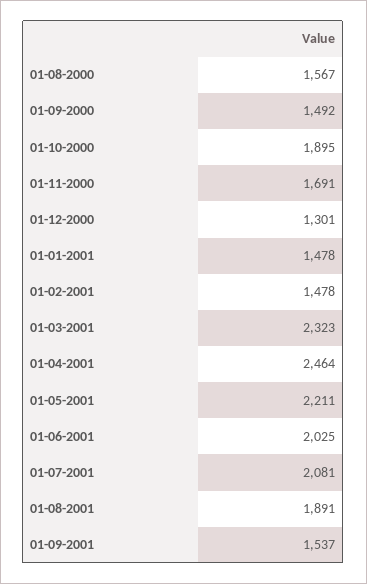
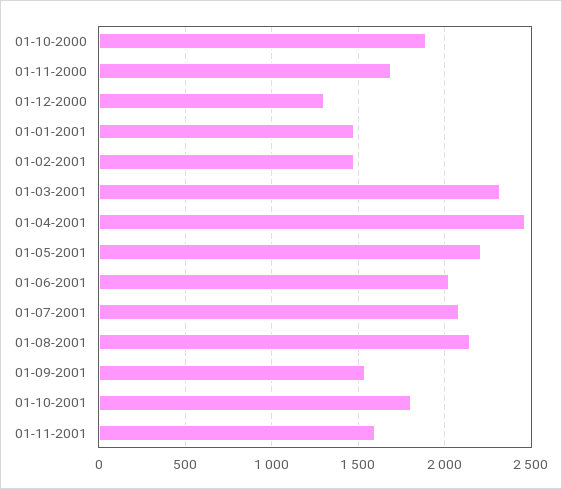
01-08-2000: 1567 -> none
01-09-2000: 1492 -> none
01-08-2001: 1891 -> 2150
01-10-2001: none -> 1800
01-11-2001: none -> 1600

